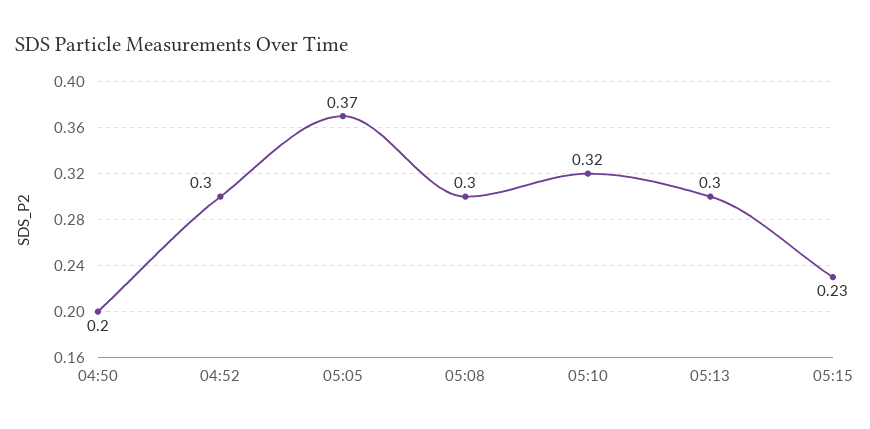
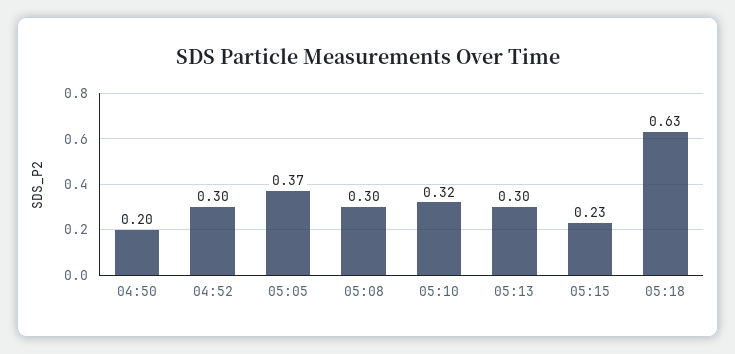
05:18: none -> 0.63

